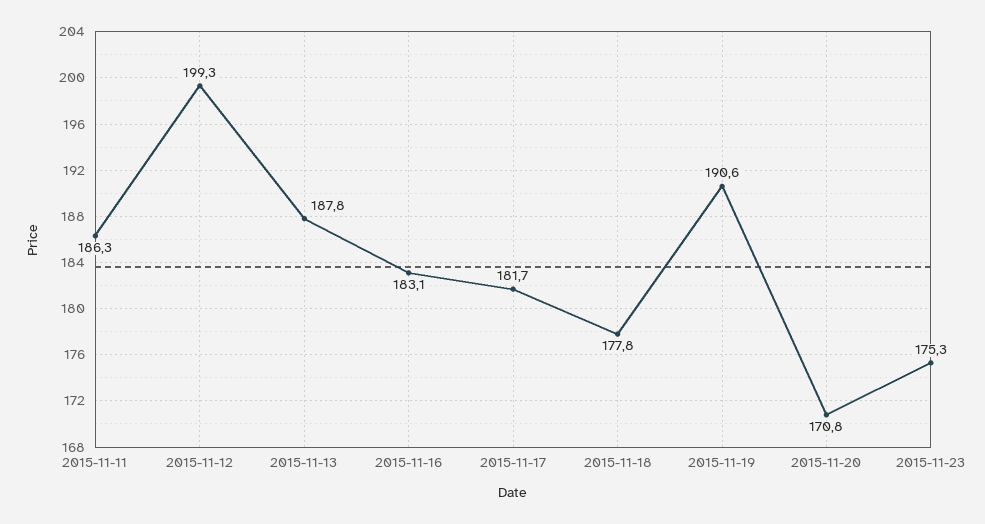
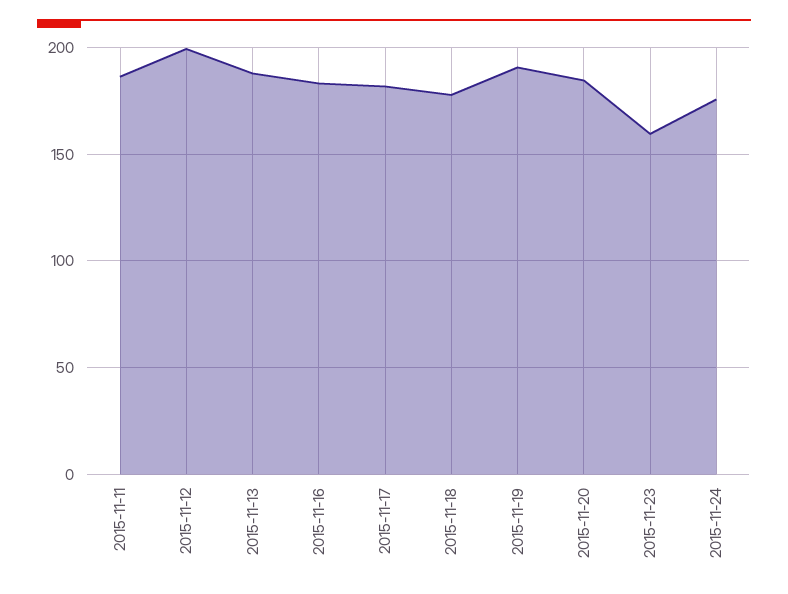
2015-11-20: 170.8 -> 185
2015-11-23: 175.3 -> 160
2015-11-24: none -> 175

